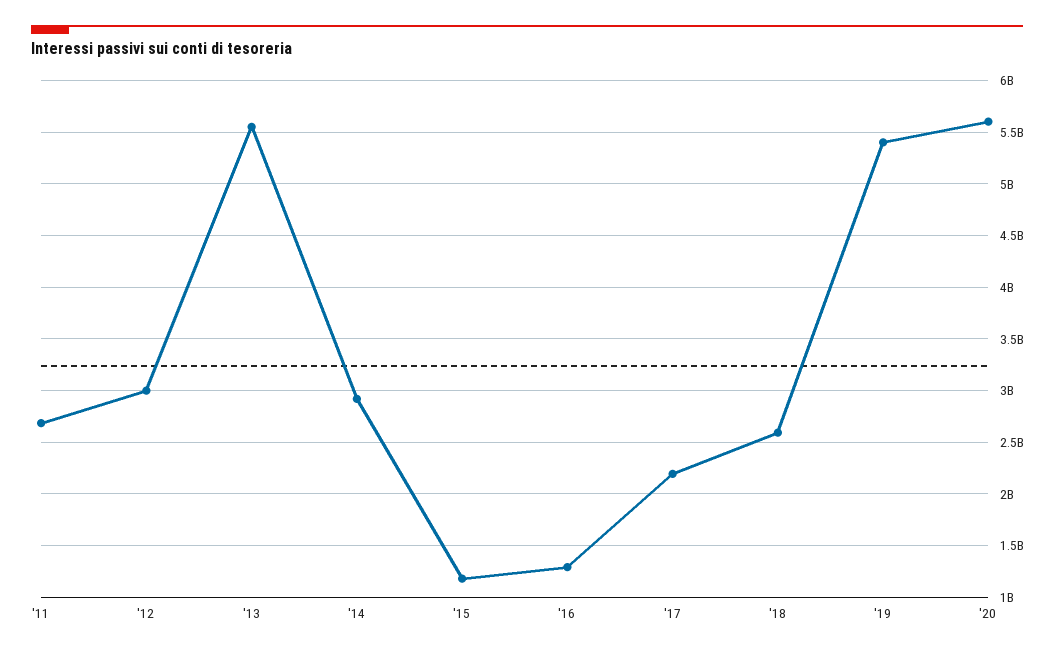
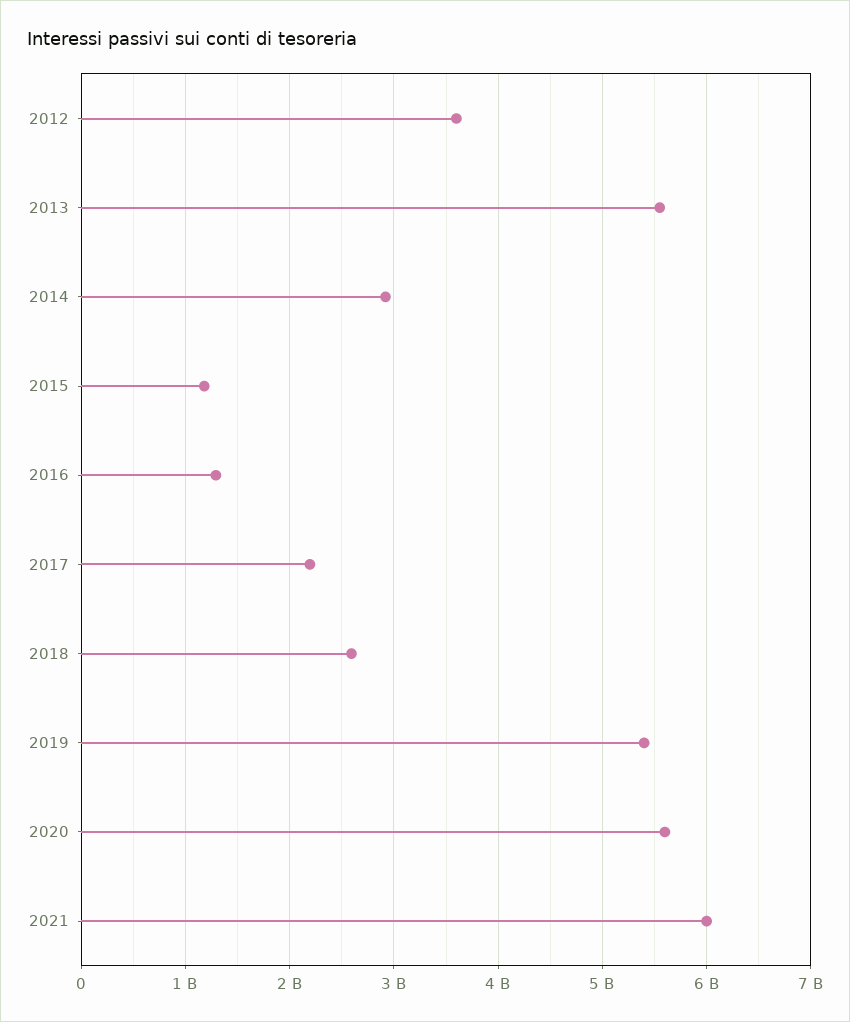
'11: 2700000000 -> none
'12: 3000000000 -> 3600000000
2021: none -> 6000000000

